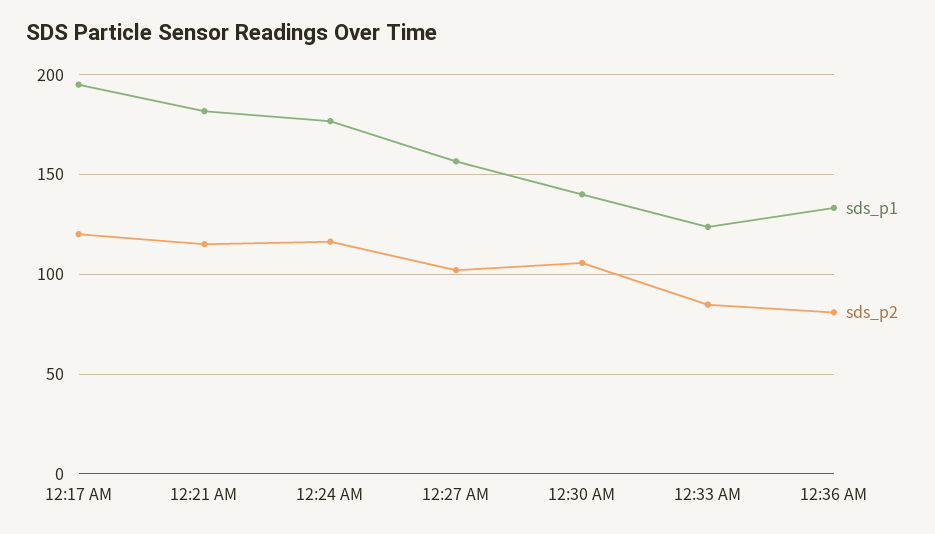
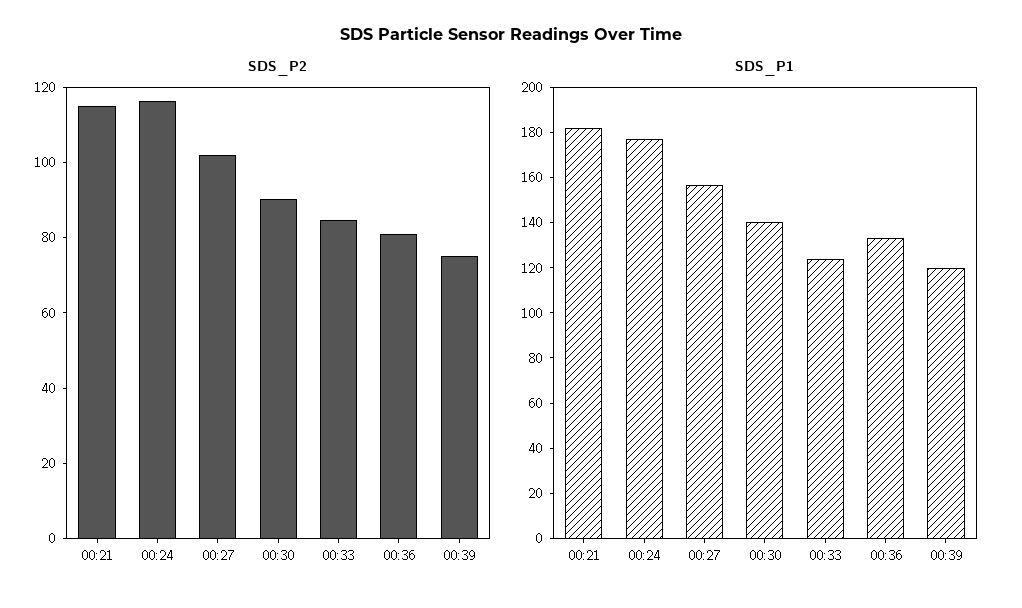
sds_p1, 12:17 AM: 195 -> none
sds_p2, 12:17 AM: 120 -> none
sds_p2, 12:30 AM: 105 -> 90
sds_p2, 00:39: none -> 75
sds_p1, 00:39: none -> 120

